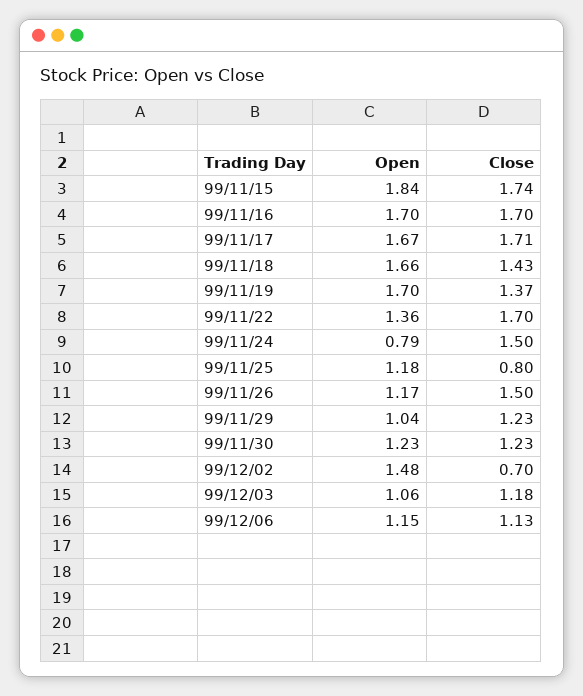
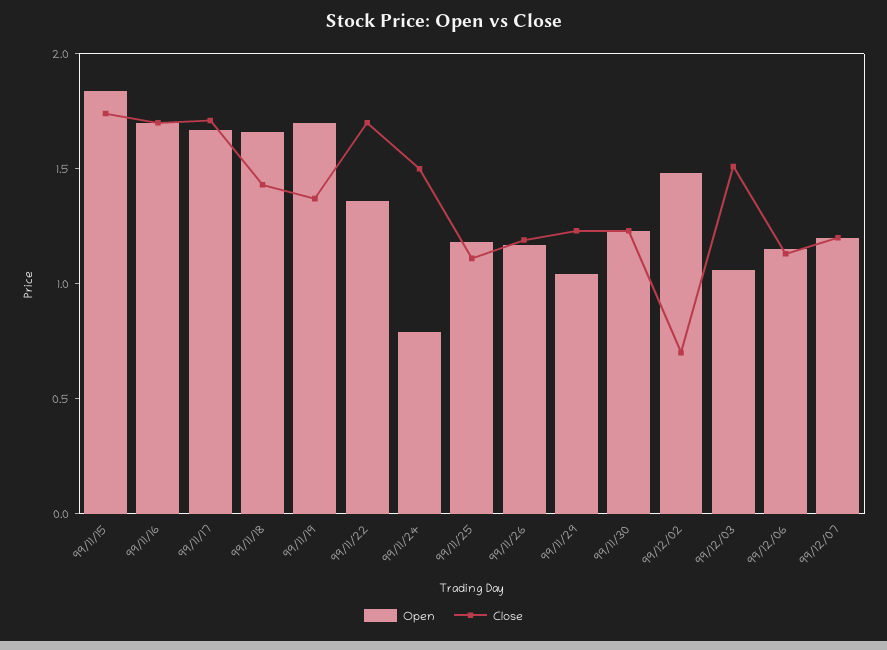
Close, 99/11/25: 0.8 -> 1.1
Close, 99/11/26: 1.5 -> 1.2
Close, 99/12/03: 1.18 -> 1.5
Open, 99/12/07: none -> 1.2
Close, 99/12/07: none -> 1.2

